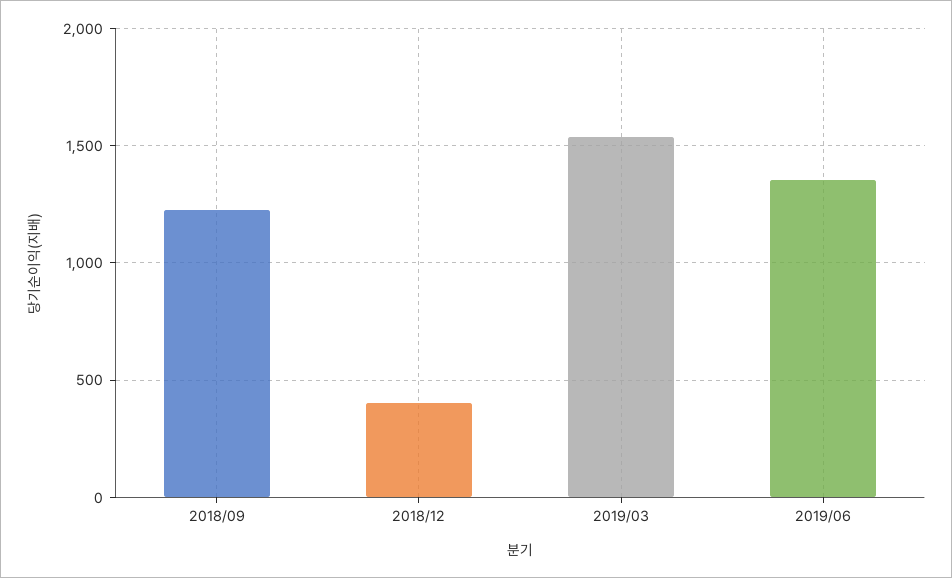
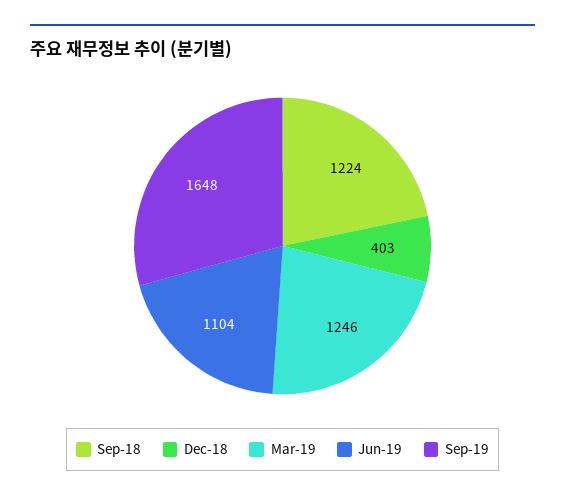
2019/03: 1550 -> 1246
2019/06: 1350 -> 1104
Sep-19: none -> 1648

